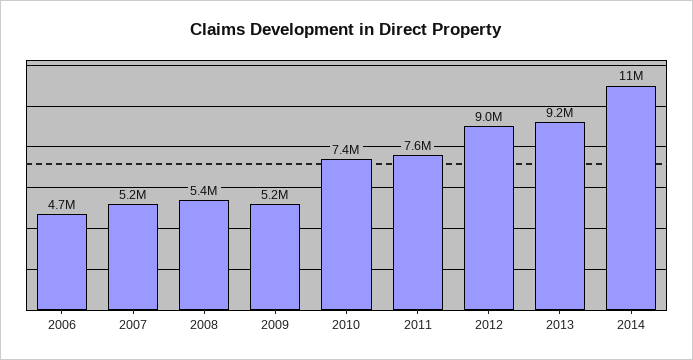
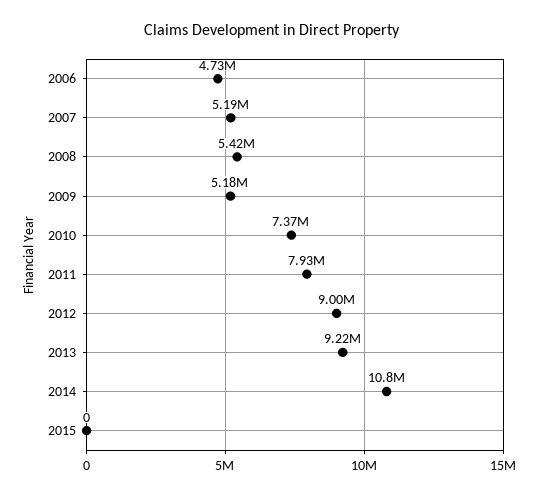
2011: 7600000 -> 7930000
2015: none -> 0

